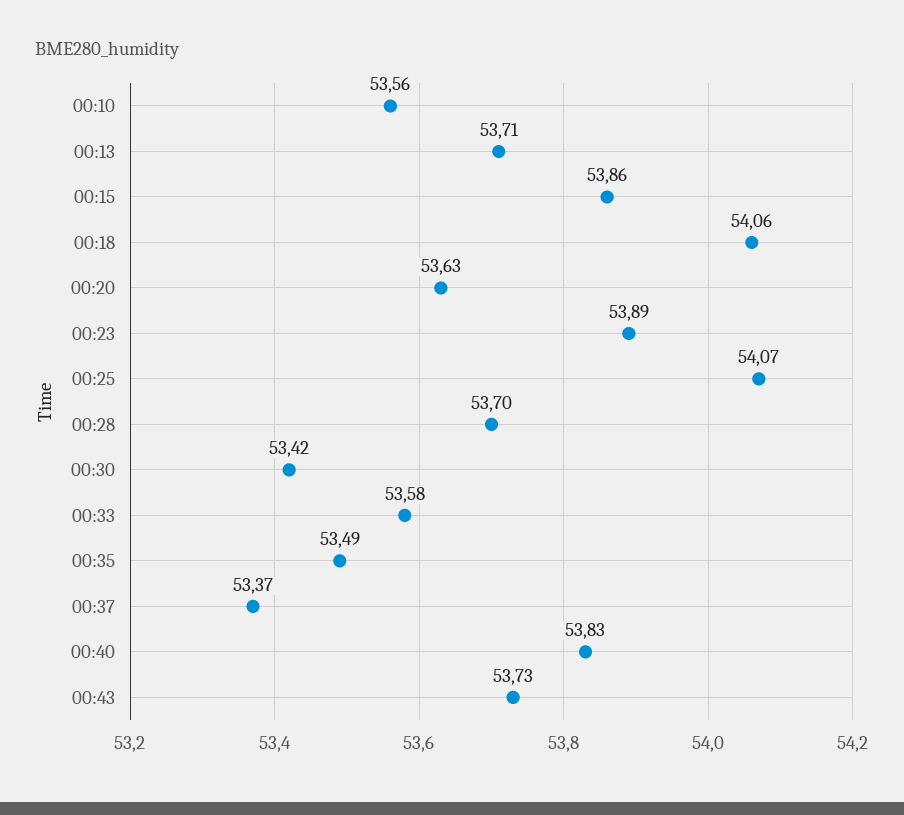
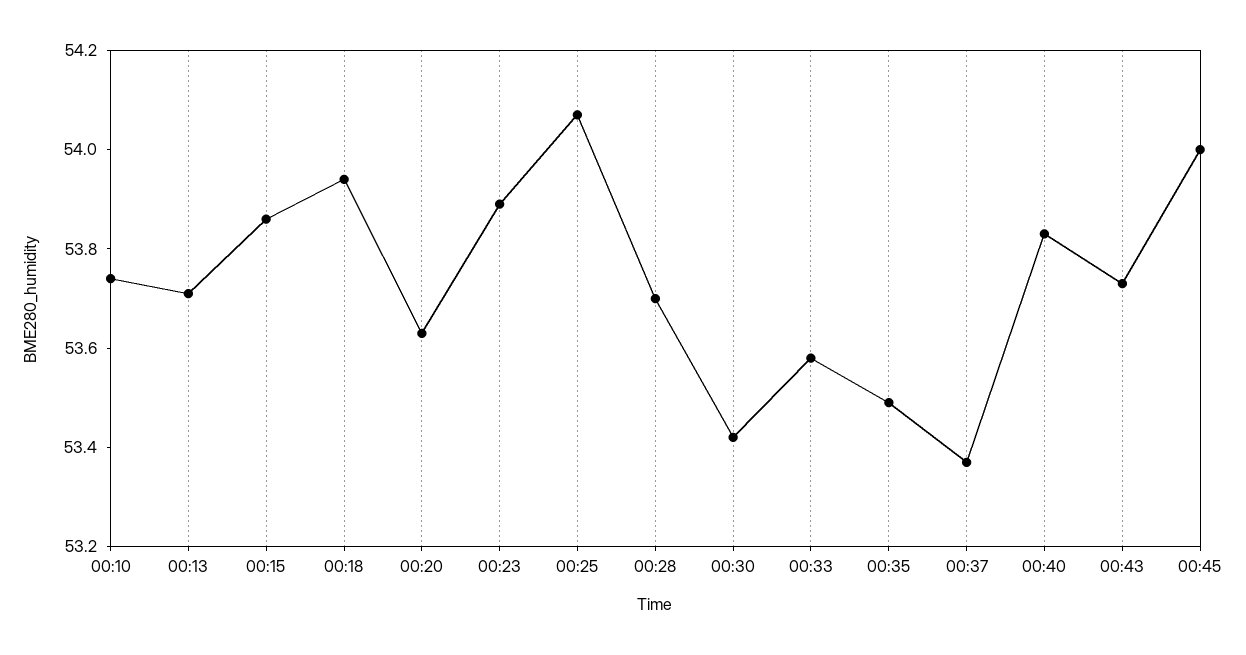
00:10: 53.56 -> 53.75
00:18: 54.06 -> 53.95
00:45: none -> 54

